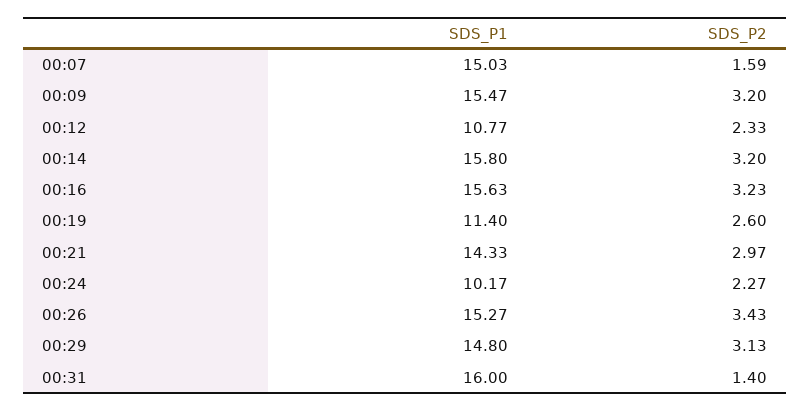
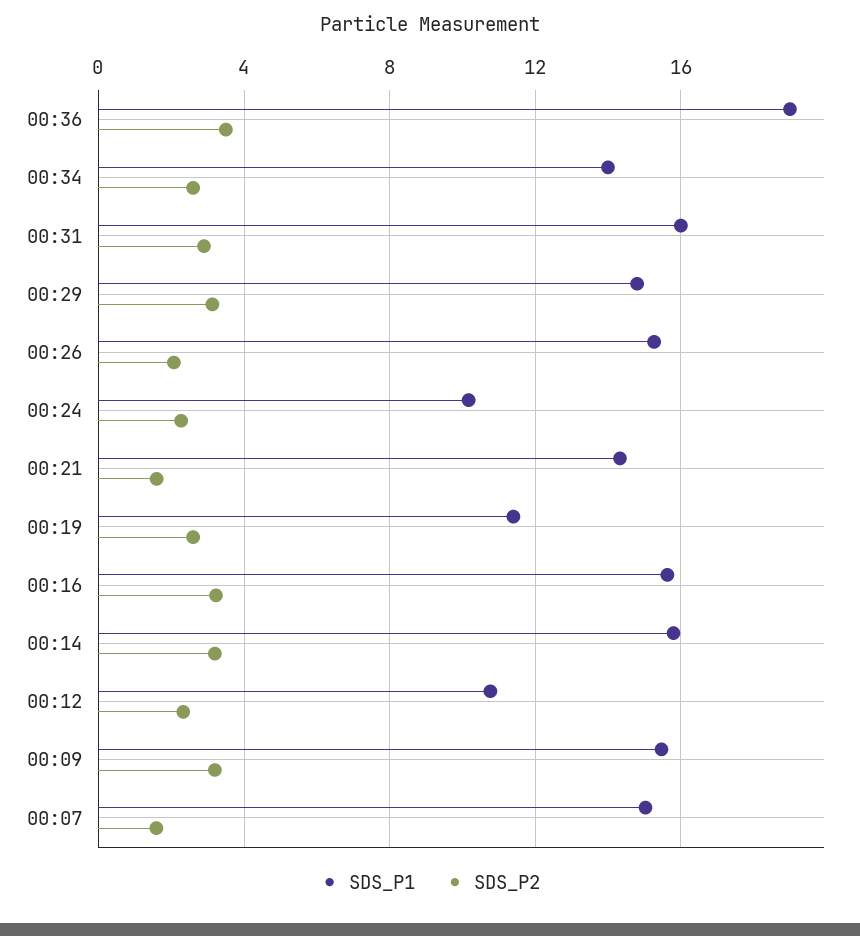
SDS_P2, 00:21: 2.97 -> 1.5
SDS_P2, 00:26: 3.43 -> 2
SDS_P2, 00:31: 1.4 -> 3
SDS_P1, 00:36: none -> 19
SDS_P2, 00:36: none -> 3.5
SDS_P1, 00:34: none -> 14
SDS_P2, 00:34: none -> 2.5

